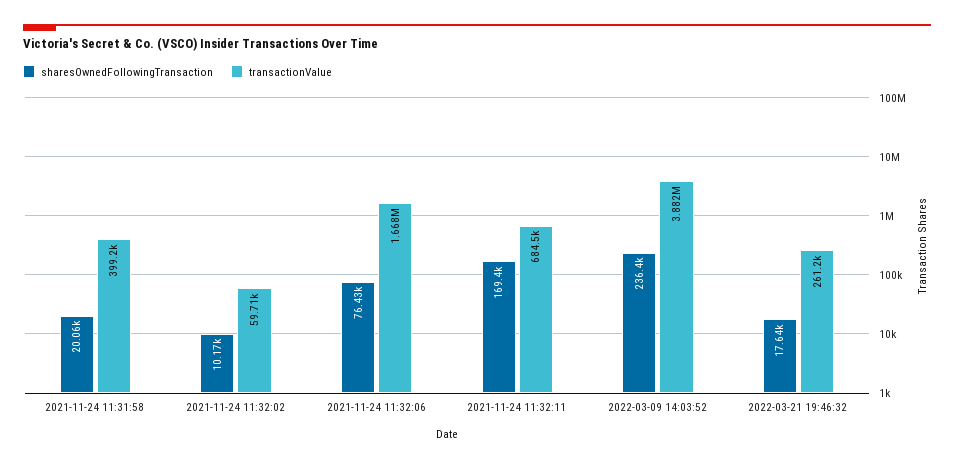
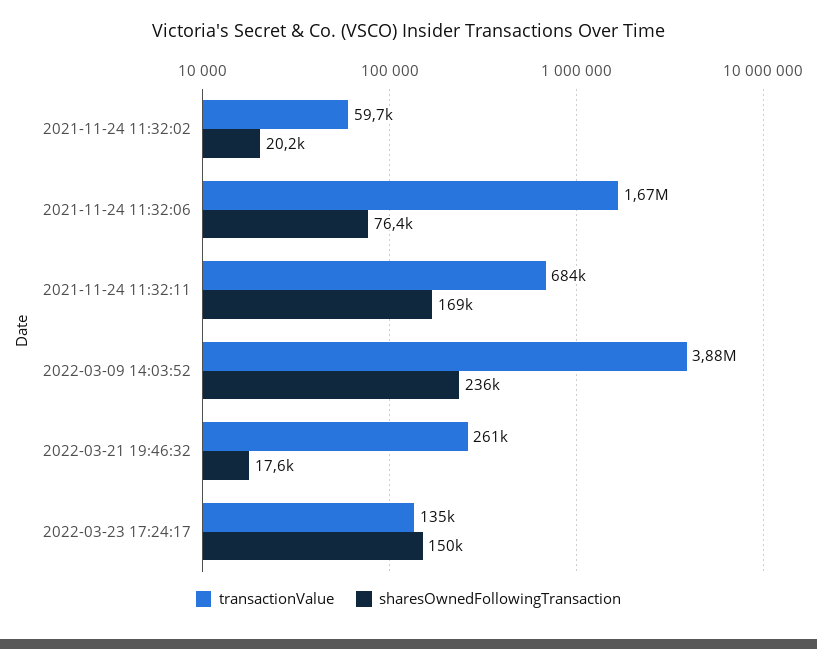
sharesOwnedFollowingTransaction, 2021-11-24 11:31:58: 20060 -> none
transactionValue, 2021-11-24 11:31:58: 399200 -> none
sharesOwnedFollowingTransaction, 2021-11-24 11:32:02: 10170 -> 20200
transactionValue, 2022-03-23 17:24:17: none -> 135000
sharesOwnedFollowingTransaction, 2022-03-23 17:24:17: none -> 150000

